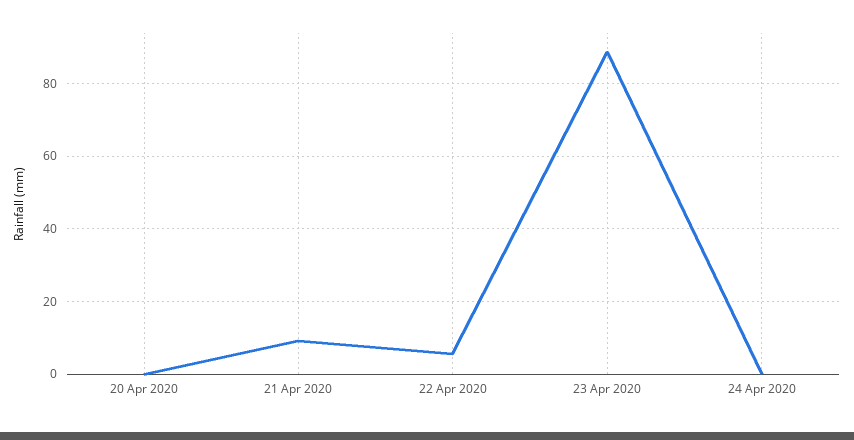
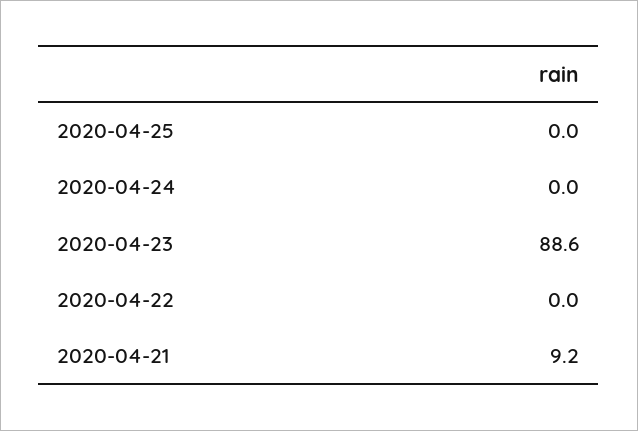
20 Apr 2020: 0 -> none
22 Apr 2020: 6 -> 0
2020-04-25: none -> 0

